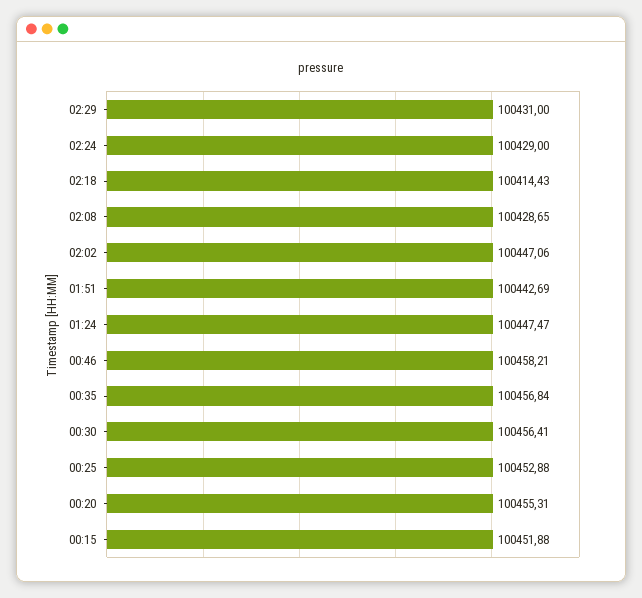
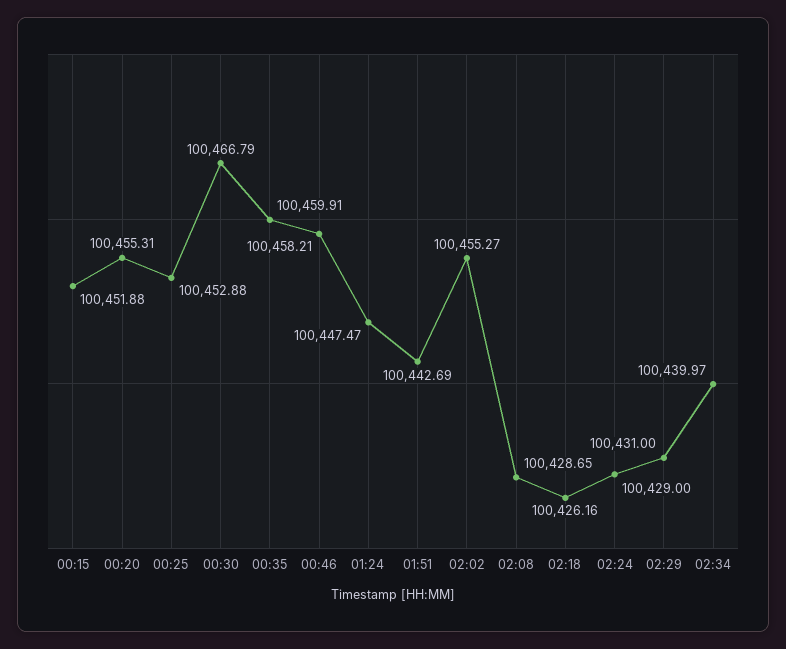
02:18: 100414.43 -> 100426.16
02:02: 100447.06 -> 100455.27
00:35: 100456.84 -> 100459.91
00:30: 100456.41 -> 100466.79
02:34: none -> 100439.97

